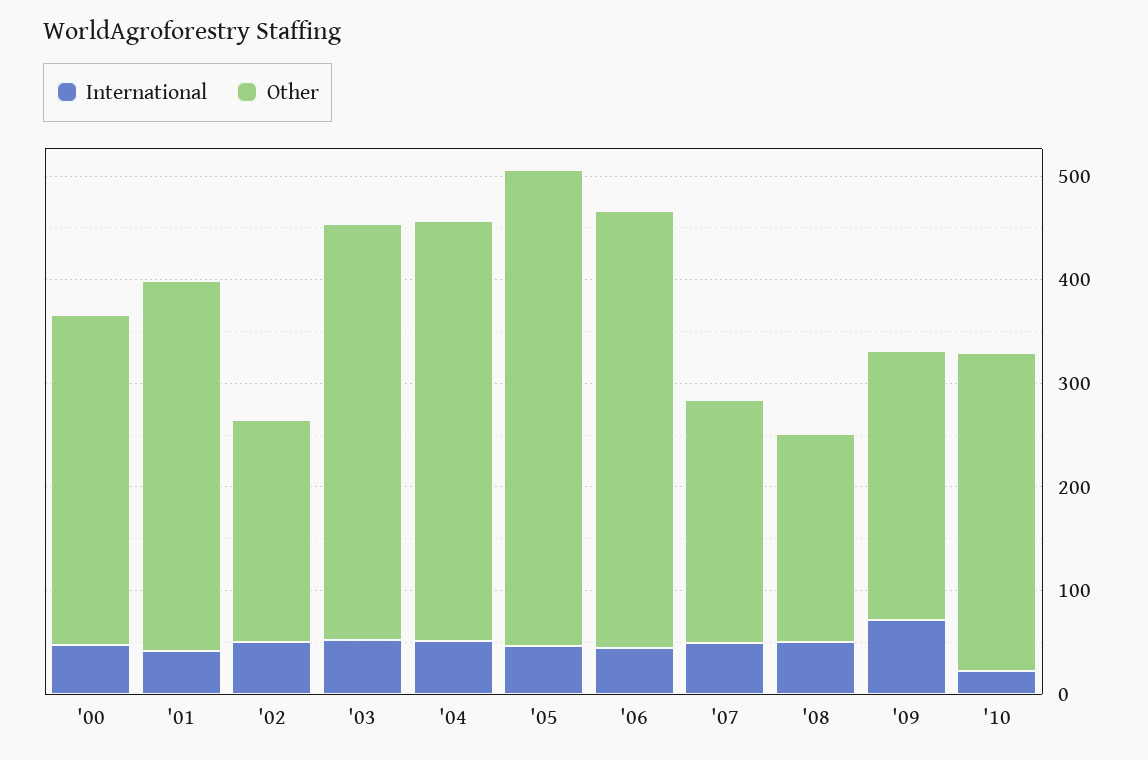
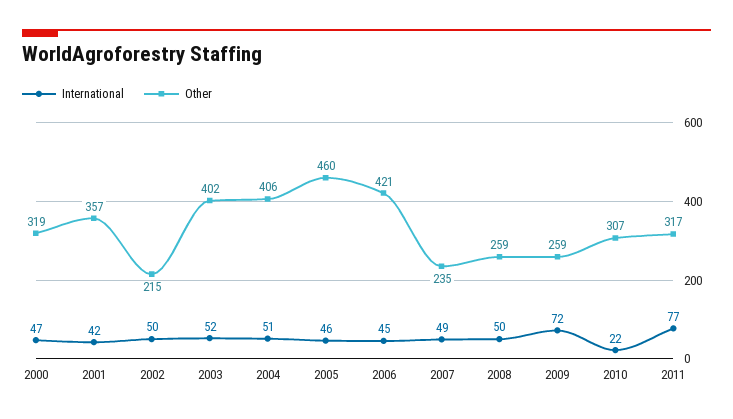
Other, '08: 200 -> 259
International, 2011: none -> 77
Other, 2011: none -> 317

